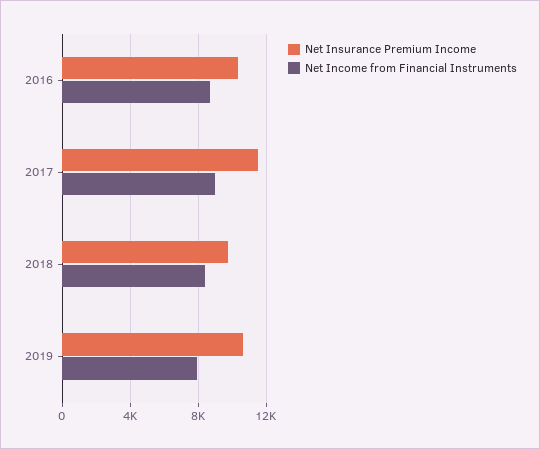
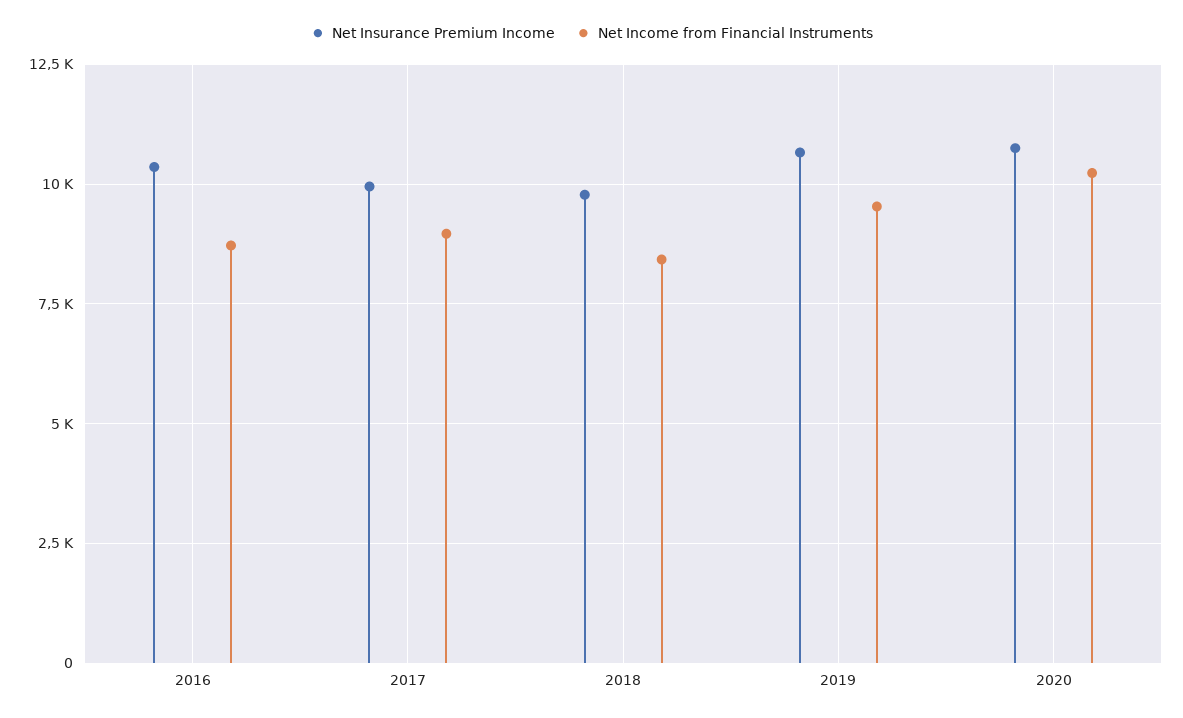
Net Insurance Premium Income, 2017: 11500 -> 10000
Net Income from Financial Instruments, 2019: 8000 -> 9500
Net Insurance Premium Income, 2020: none -> 10750
Net Income from Financial Instruments, 2020: none -> 10250

